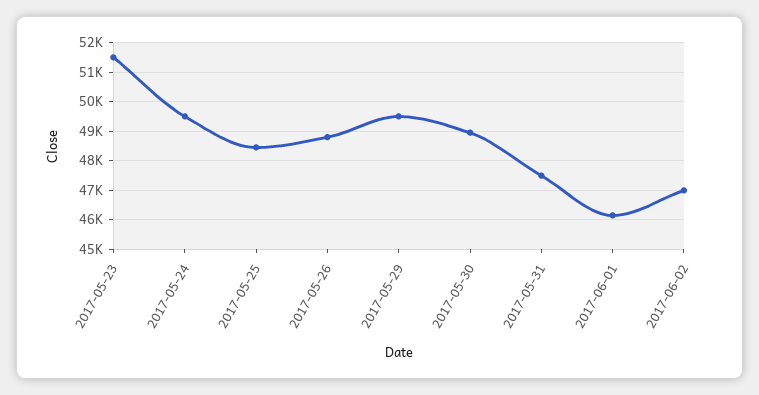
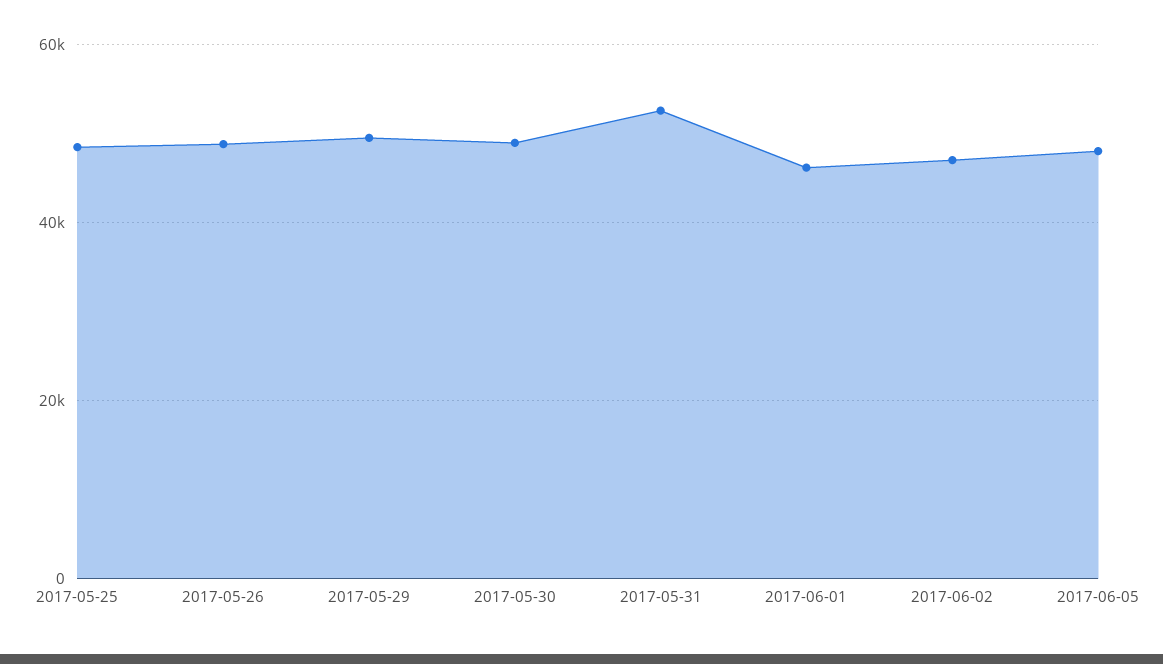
2017-05-23: 51500 -> none
2017-05-24: 49500 -> none
2017-05-31: 47500 -> 52000
2017-06-05: none -> 48000

